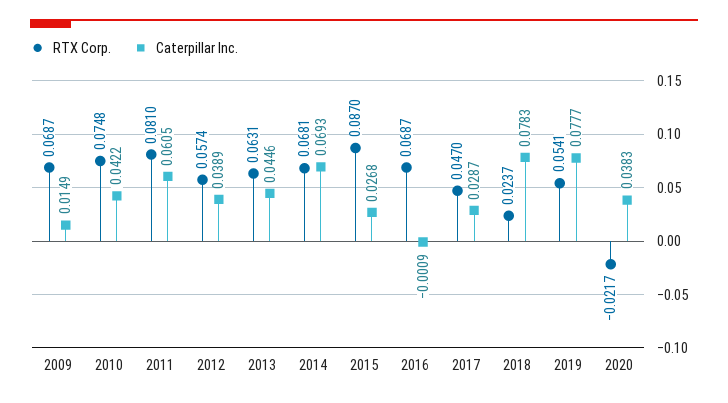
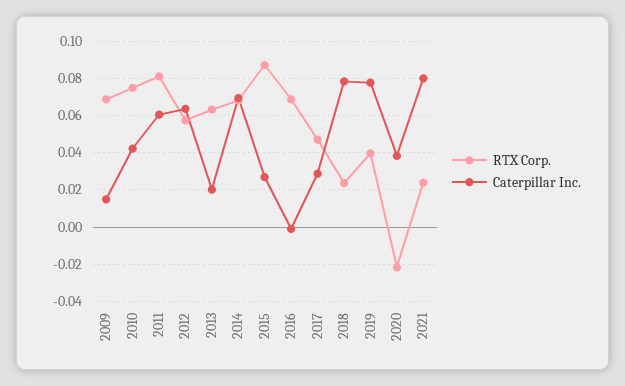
Caterpillar Inc., 2012: 0.0389 -> 0.065
Caterpillar Inc., 2013: 0.0446 -> 0.02
RTX Corp., 2019: 0.0541 -> 0.04
RTX Corp., 2021: none -> 0.025
Caterpillar Inc., 2021: none -> 0.08

